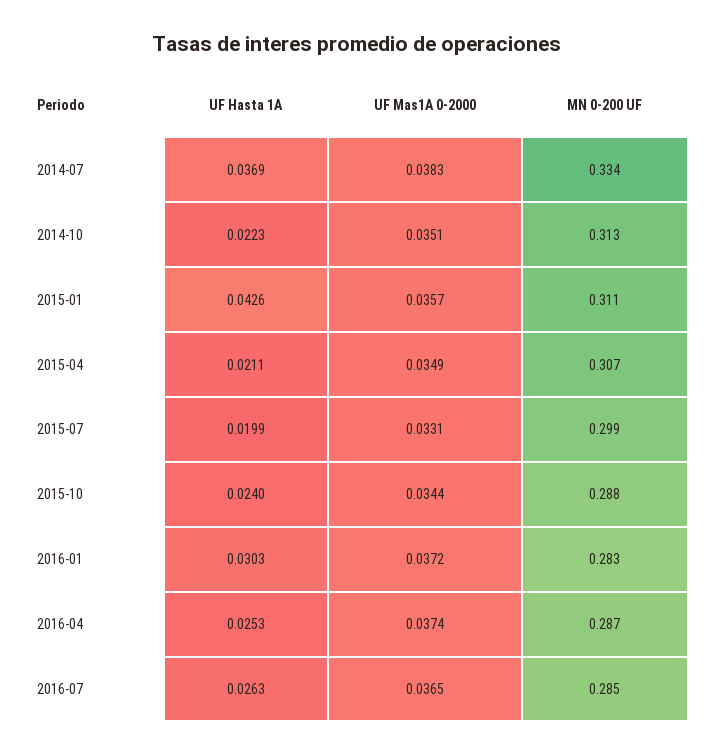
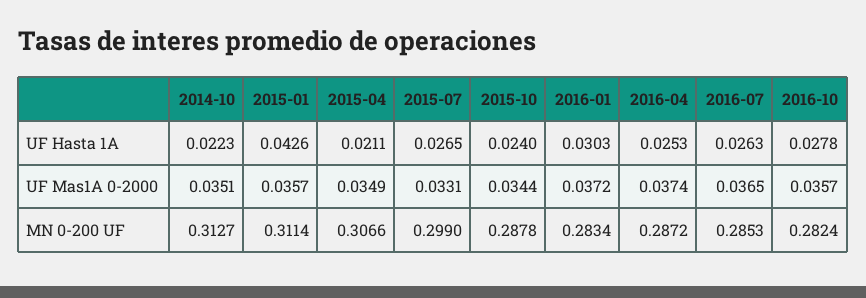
UF Hasta 1A, 2014-07: 0.0369 -> none
UF Mas1A 0-2000, 2014-07: 0.0383 -> none
MN 0-200 UF, 2014-07: 0.334 -> none
UF Hasta 1A, 2015-07: 0.0199 -> 0.0265
UF Hasta 1A, 2016-10: none -> 0.0278
UF Mas1A 0-2000, 2016-10: none -> 0.0357
MN 0-200 UF, 2016-10: none -> 0.2824

